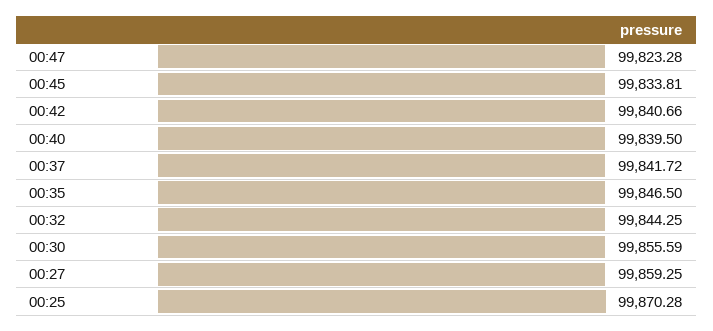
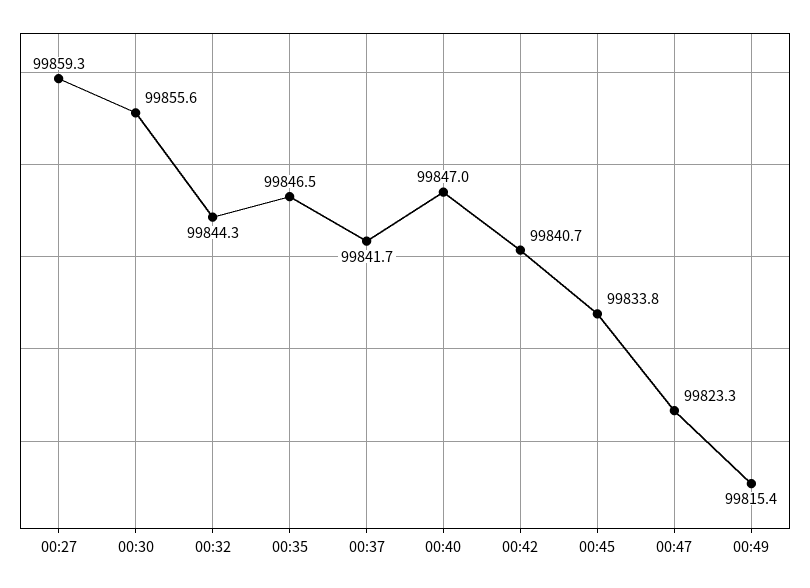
00:40: 99839.5 -> 99847
00:25: 99870.28 -> none
00:49: none -> 99815.4

